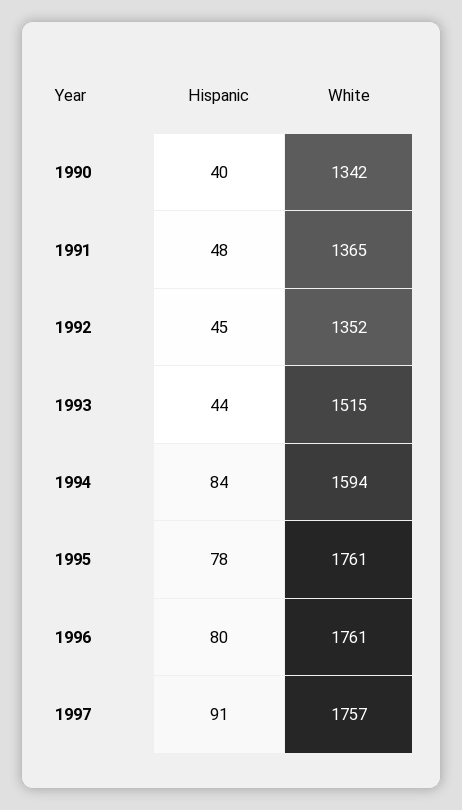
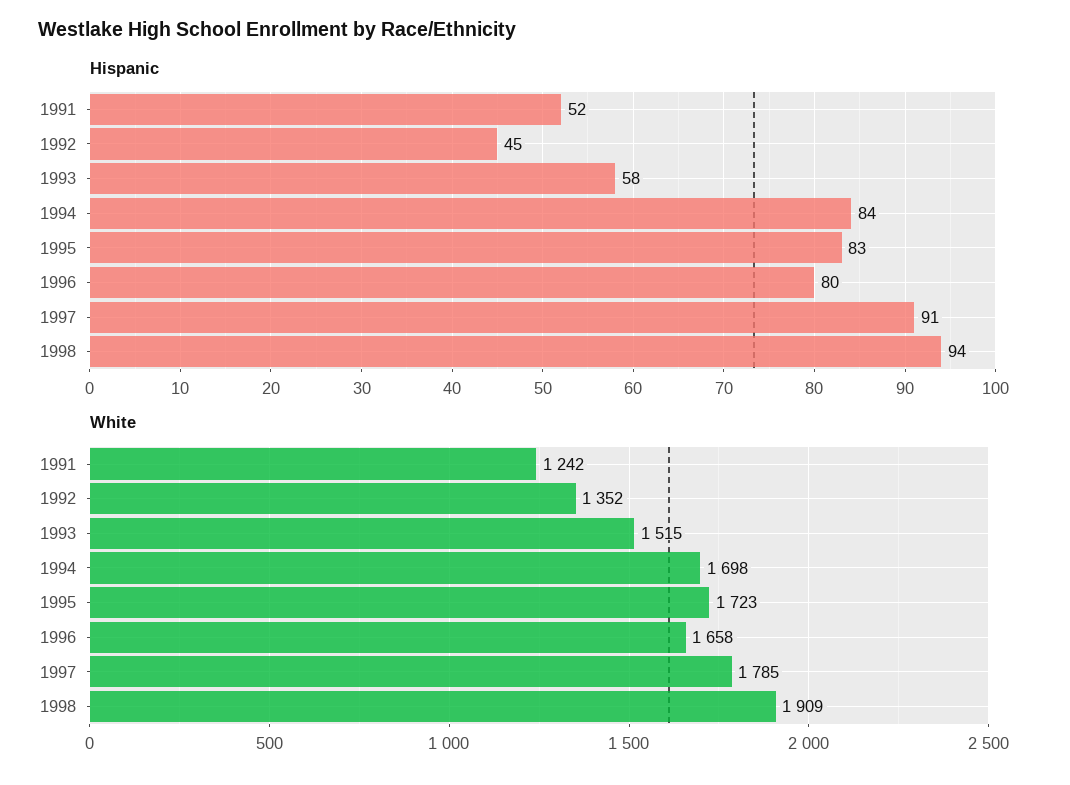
Hispanic, 1990: 40 -> none
White, 1990: 1342 -> none
Hispanic, 1991: 48 -> 52
White, 1991: 1365 -> 1242
Hispanic, 1993: 44 -> 58
White, 1994: 1594 -> 1698
Hispanic, 1995: 78 -> 83
White, 1995: 1761 -> 1723
White, 1996: 1761 -> 1658
White, 1997: 1757 -> 1785
Hispanic, 1998: none -> 94
White, 1998: none -> 1909

